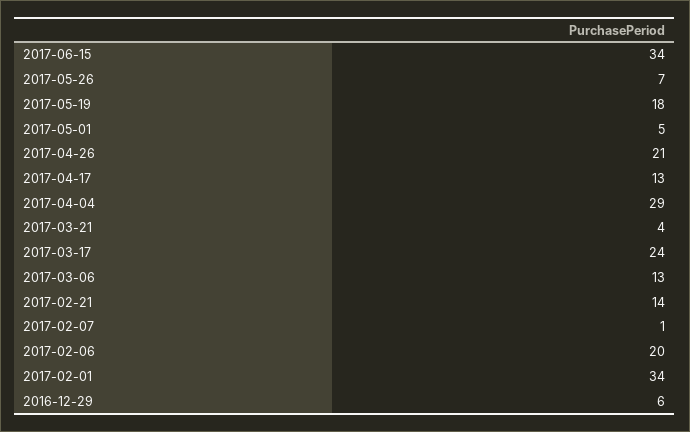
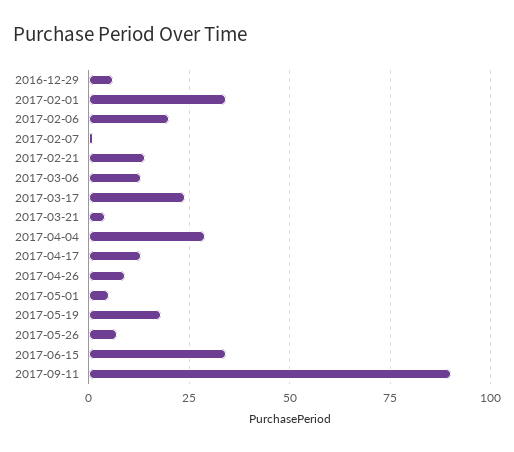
2017-04-26: 21 -> 10
2017-09-11: none -> 90

